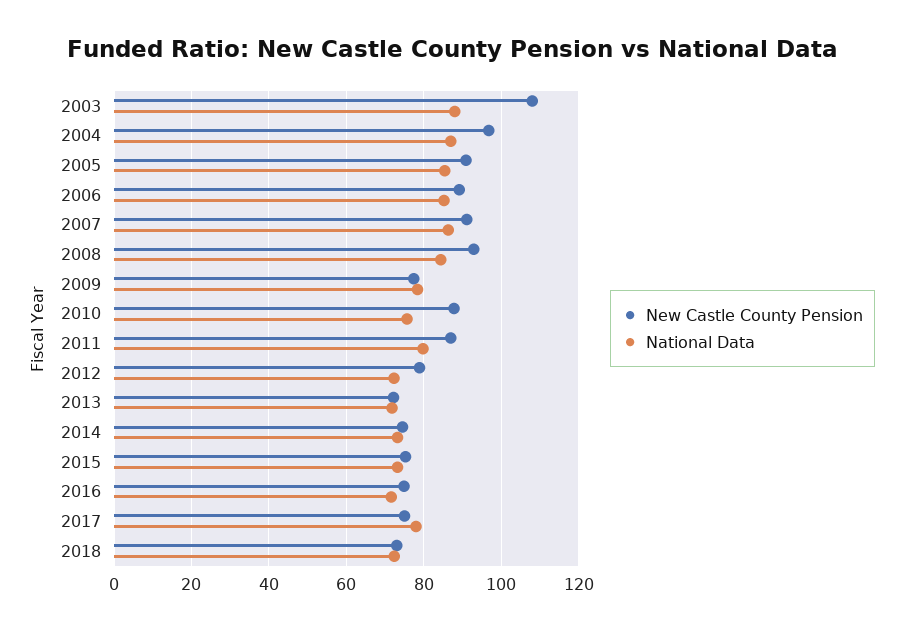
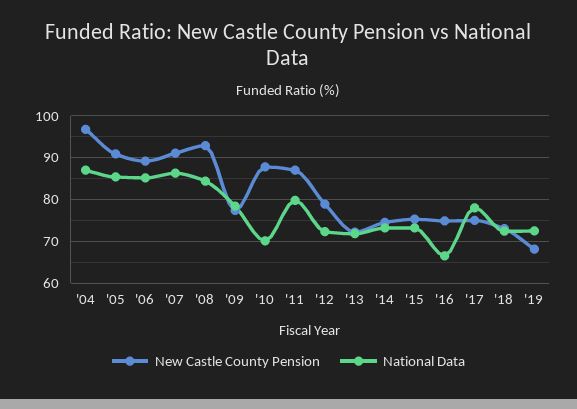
New Castle County Pension, 2003: 108 -> none
National Data, 2003: 88 -> none
National Data, 2010: 76 -> 70
National Data, 2016: 72 -> 66
New Castle County Pension, '19: none -> 68
National Data, '19: none -> 72

